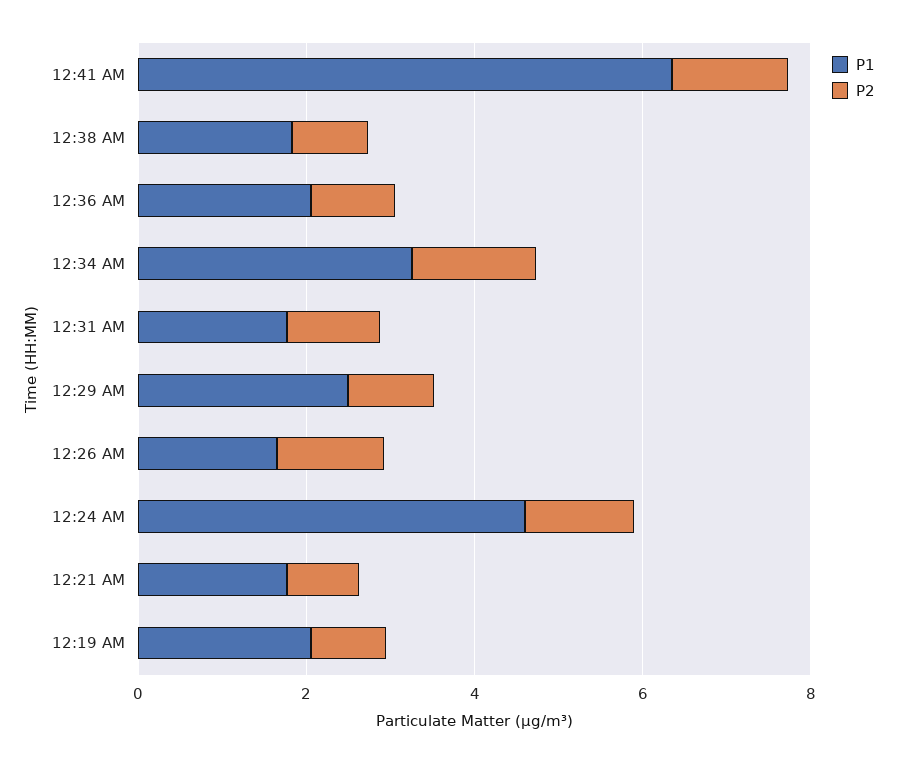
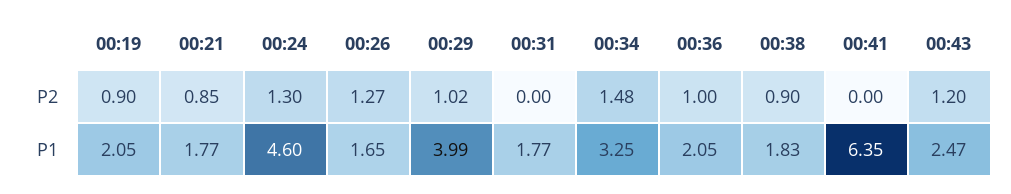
P2, 12:41 AM: 1.5 -> 0
P2, 12:31 AM: 1 -> 0
P1, 12:29 AM: 2.5 -> 3.99
P2, 00:43: none -> 1.2
P1, 00:43: none -> 2.47

